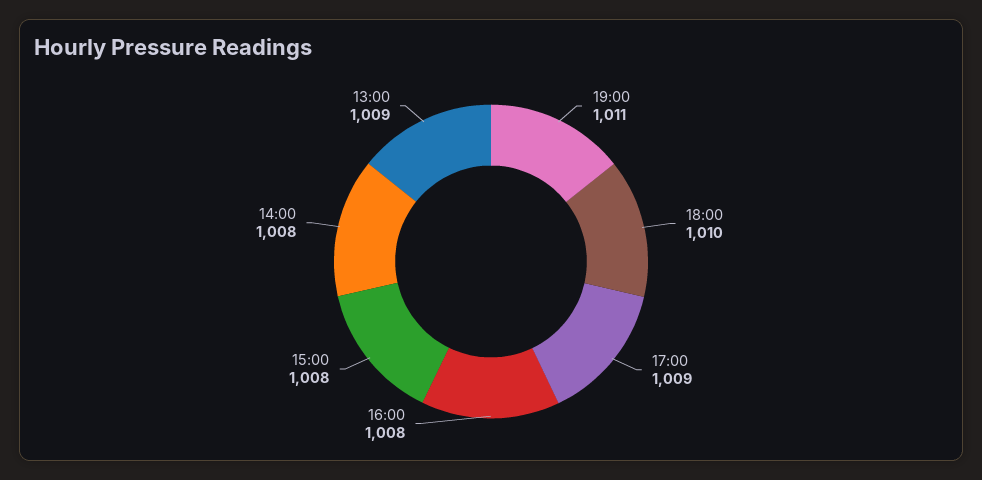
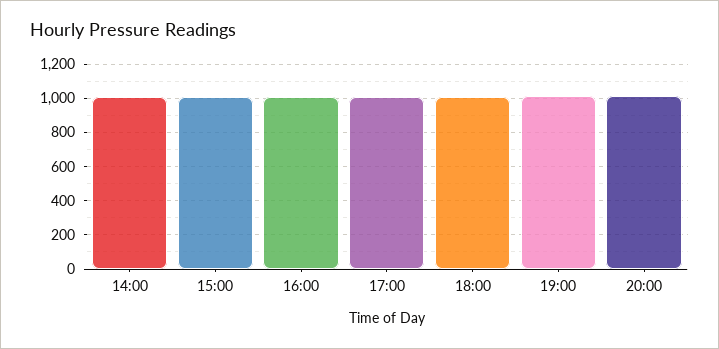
13:00: 1009 -> none
20:00: none -> 1000

